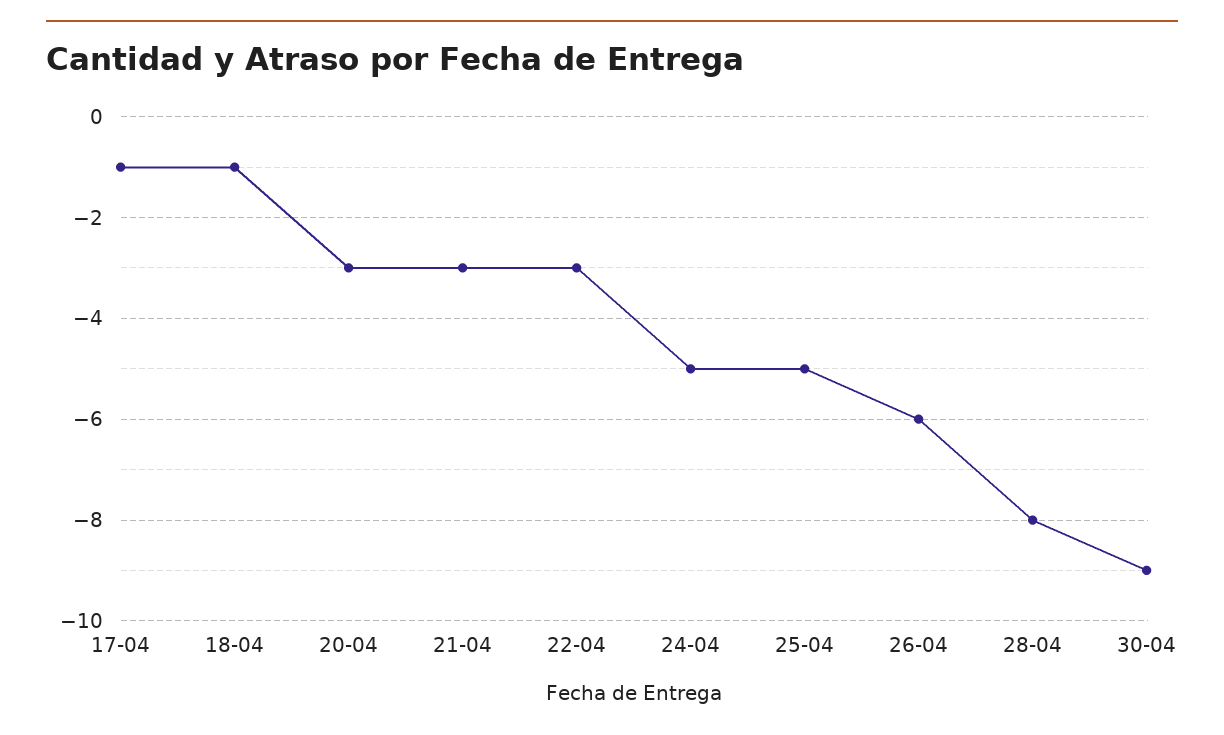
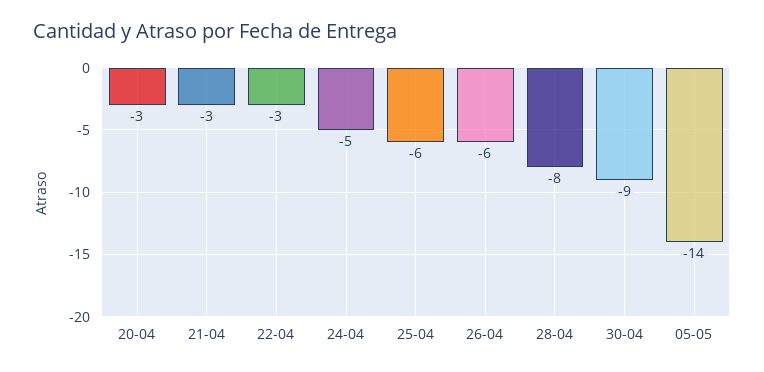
17-04: -1 -> none
18-04: -1 -> none
25-04: -5 -> -6
05-05: none -> -14

